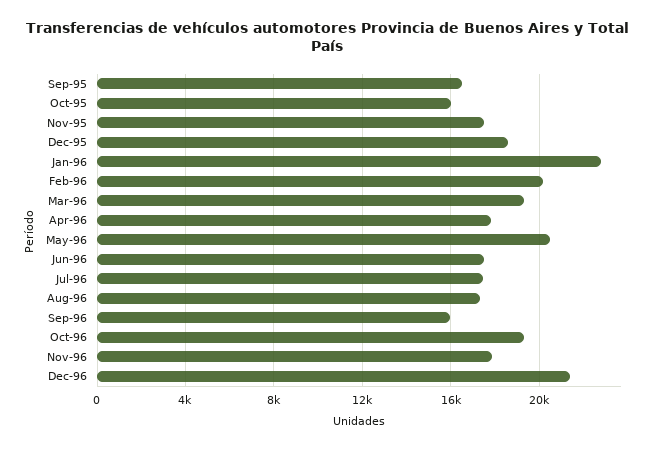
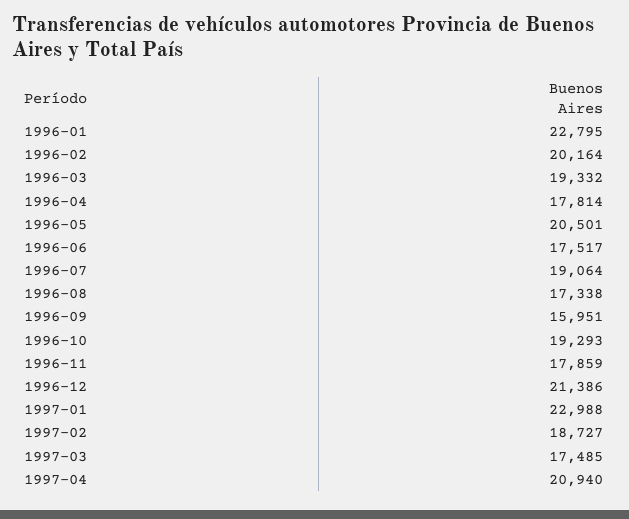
Sep-95: 16500 -> none
Oct-95: 16000 -> none
Nov-95: 17500 -> none
Dec-95: 18500 -> none
Jul-96: 17500 -> 19064
1997-01: none -> 22988
1997-02: none -> 18727
1997-03: none -> 17485
1997-04: none -> 20940

